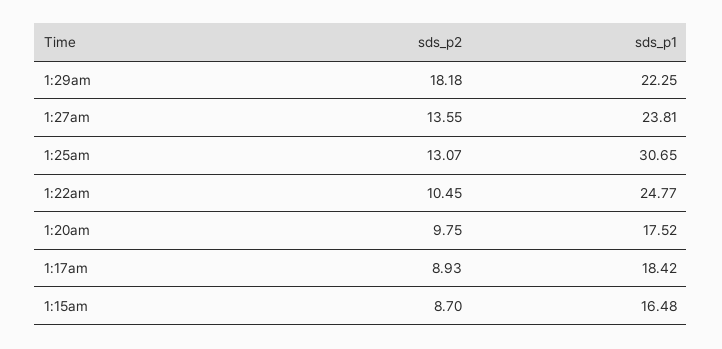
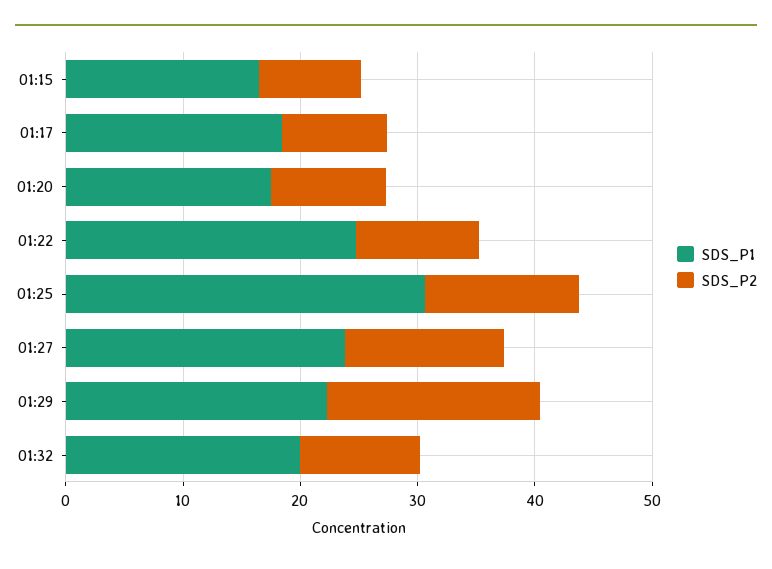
sds_p1, 01:32: none -> 20
sds_p2, 01:32: none -> 10

